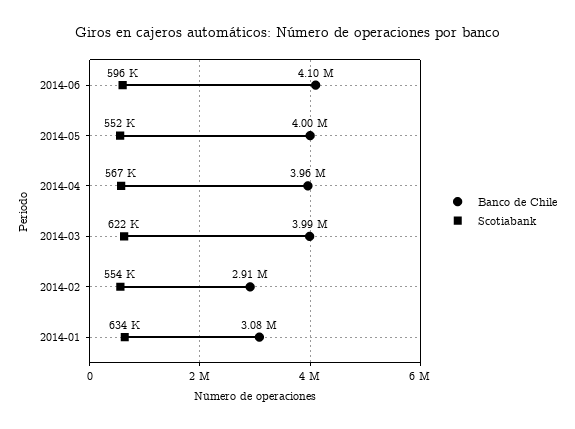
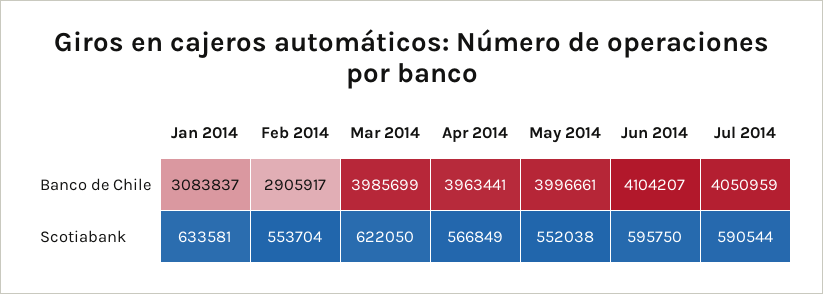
Banco de Chile, Jul 2014: none -> 4050959
Scotiabank, Jul 2014: none -> 590544

